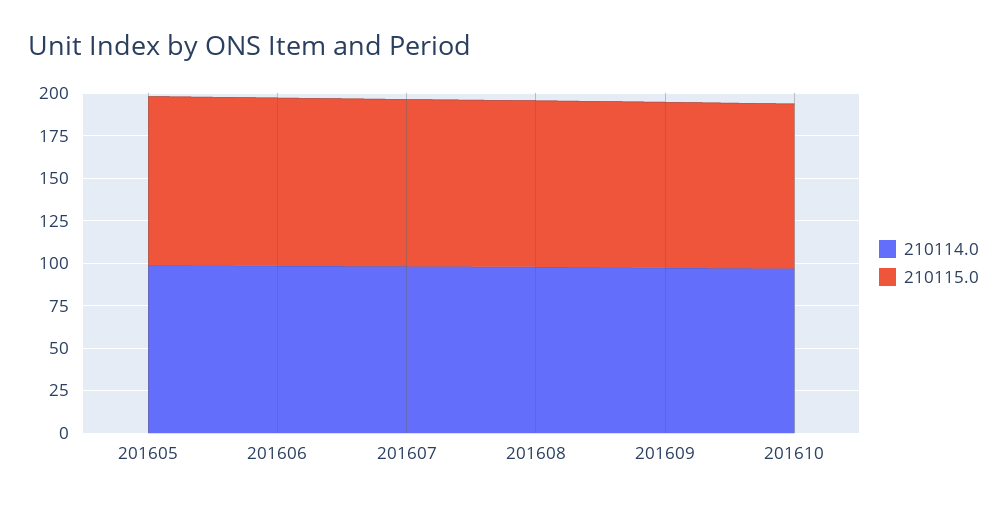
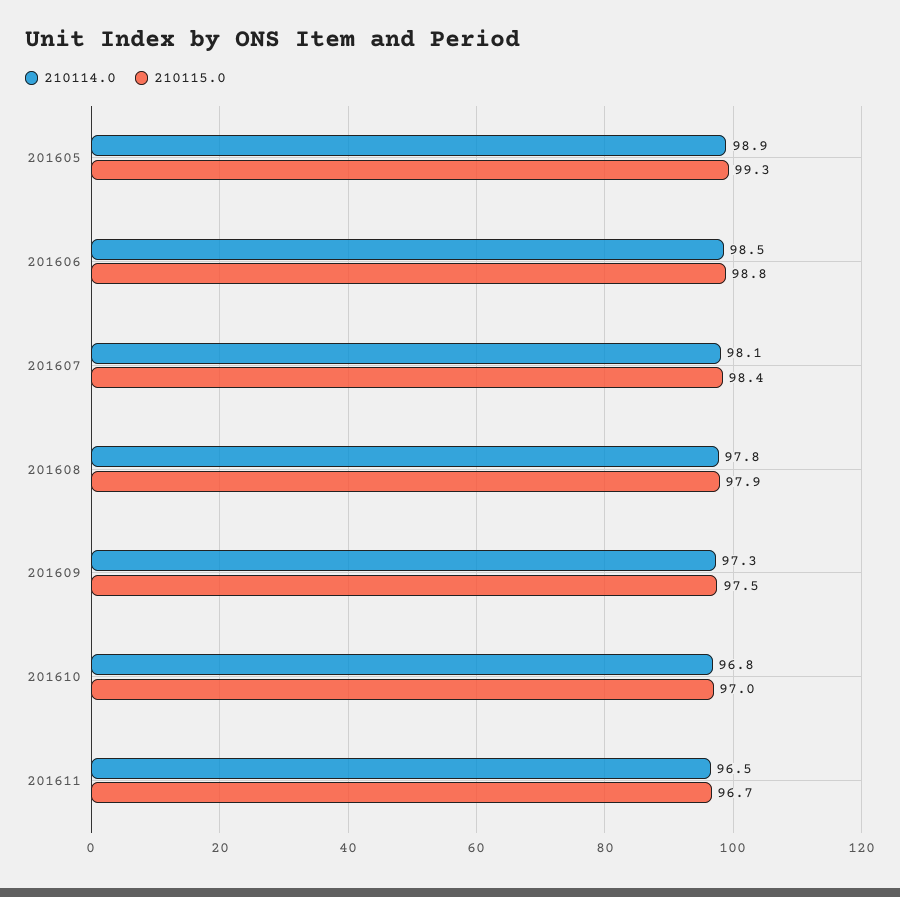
210114.0, 201611: none -> 96.5
210115.0, 201611: none -> 96.7

